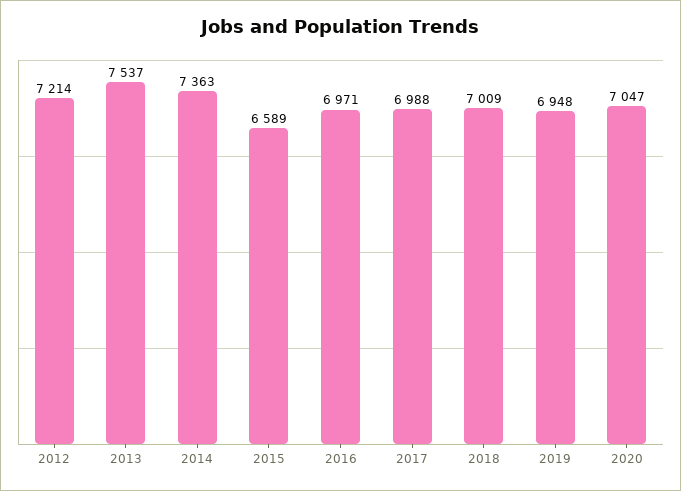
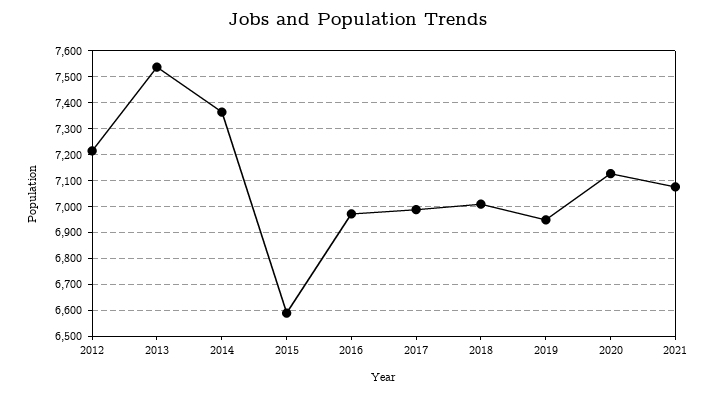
2020: 7047 -> 7125
2021: none -> 7075

